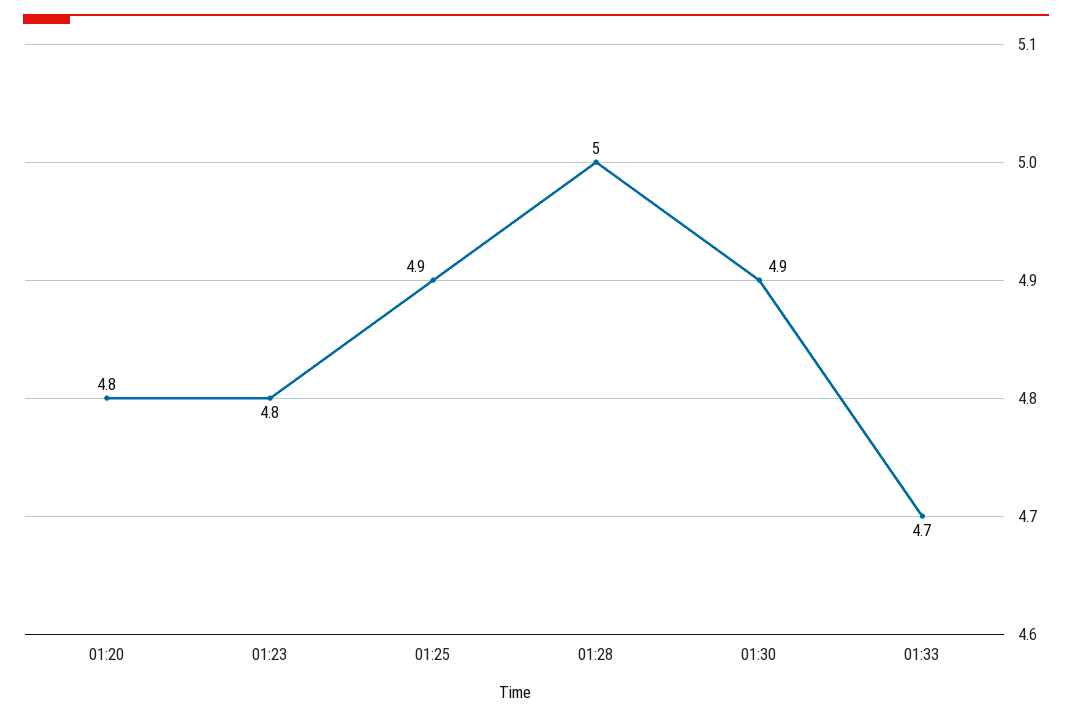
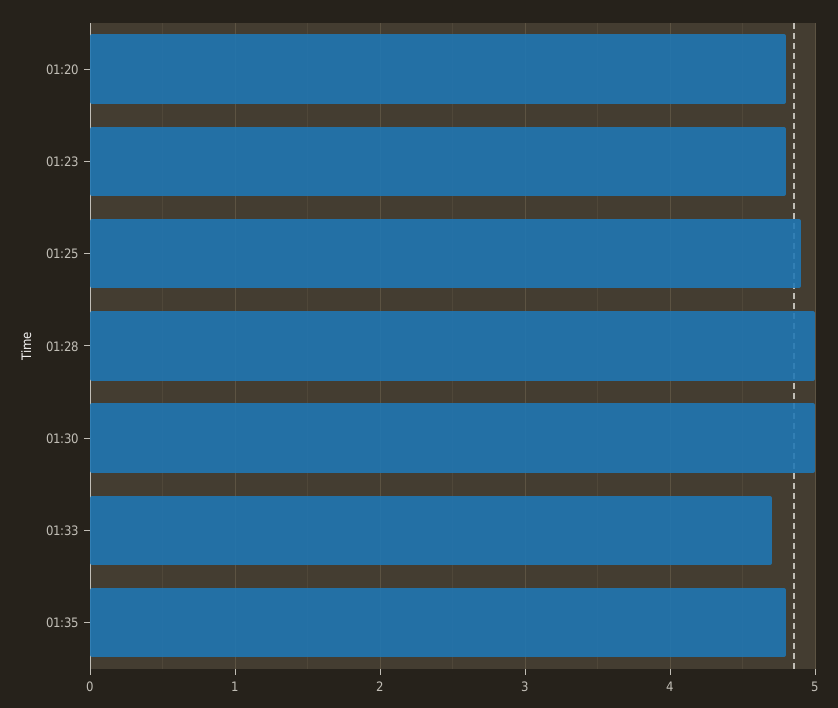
01:30: 4.9 -> 5
01:35: none -> 4.8

